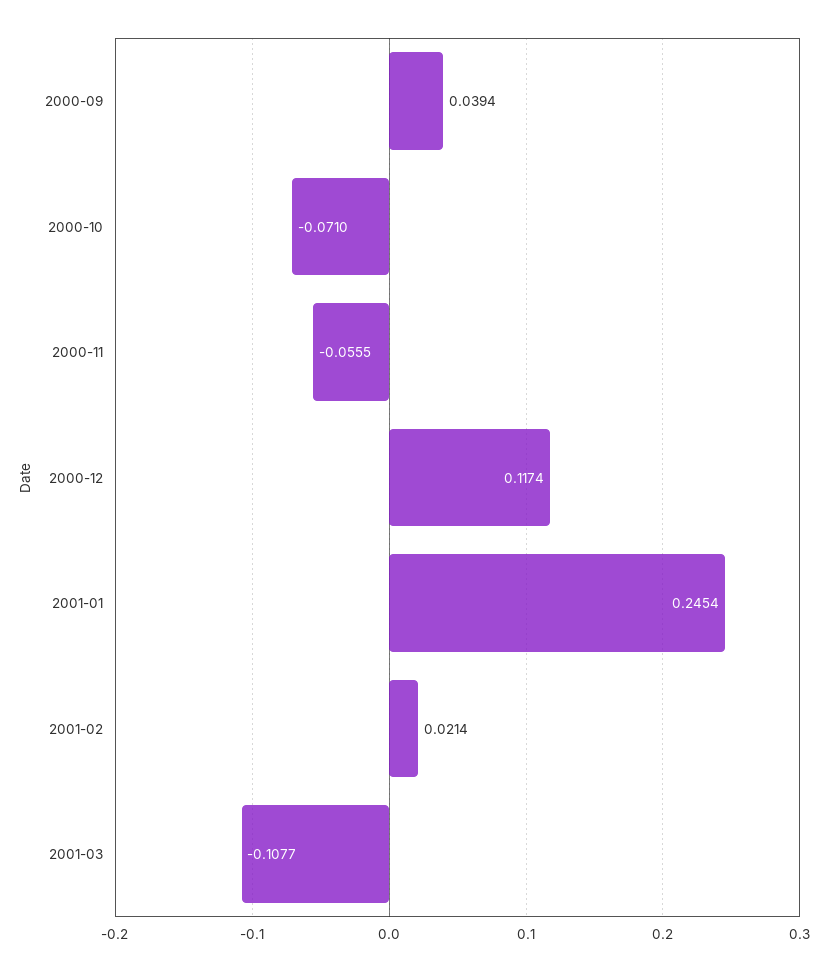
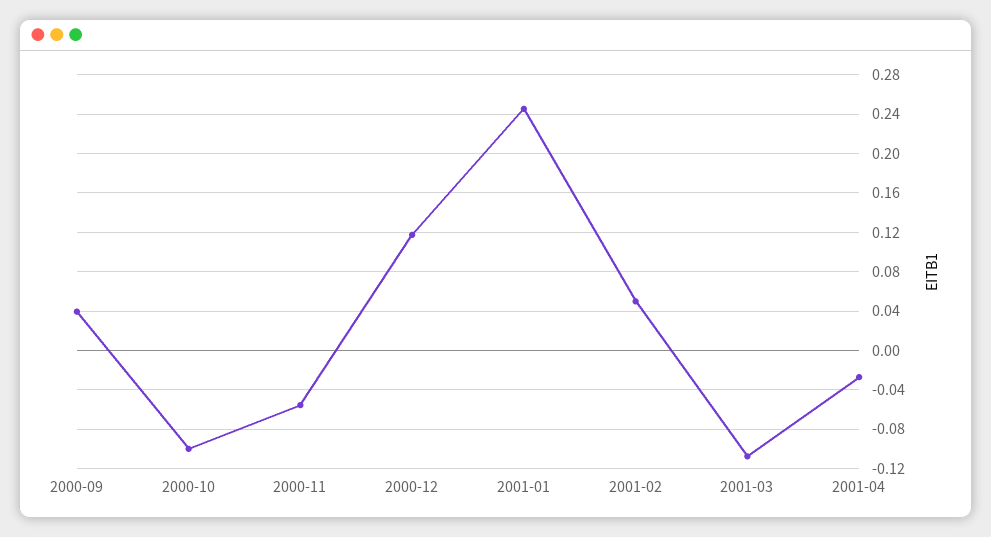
2000-10: -0.071 -> -0.1
2001-02: 0.0214 -> 0.05
2001-04: none -> -0.03

